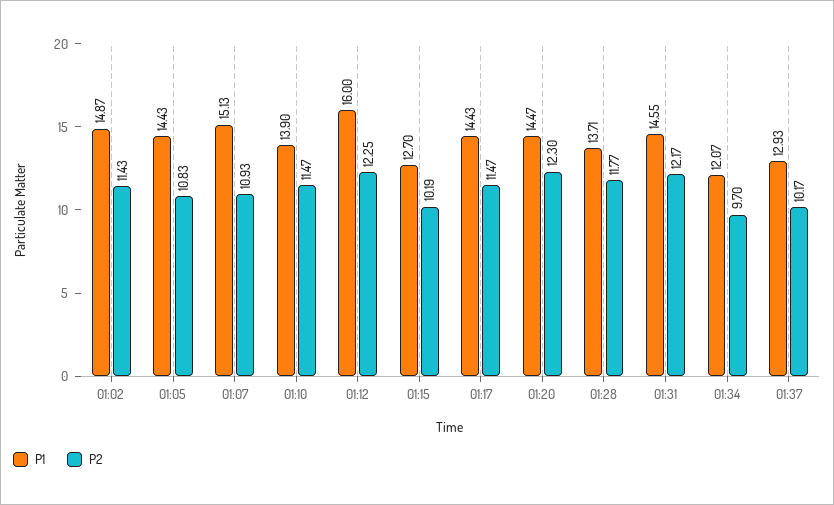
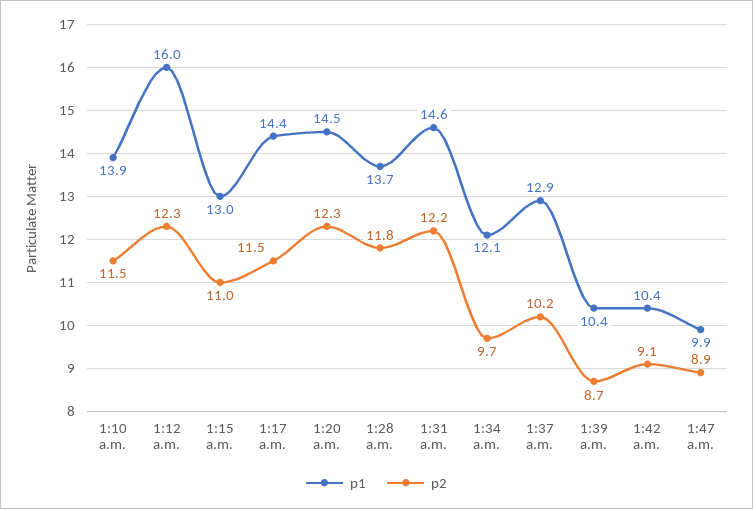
P1, 01:02: 14.87 -> none
P2, 01:02: 11.43 -> none
P1, 01:05: 14.43 -> none
P2, 01:05: 10.83 -> none
P1, 01:07: 15.13 -> none
P2, 01:07: 10.93 -> none
P1, 01:15: 12.7 -> 13
P2, 01:15: 10.19 -> 11
P1, 1:39 a.m.: none -> 10.4
P2, 1:39 a.m.: none -> 8.7
P1, 1:42 a.m.: none -> 10.4
P2, 1:42 a.m.: none -> 9.1
P1, 1:47 a.m.: none -> 9.9
P2, 1:47 a.m.: none -> 8.9

